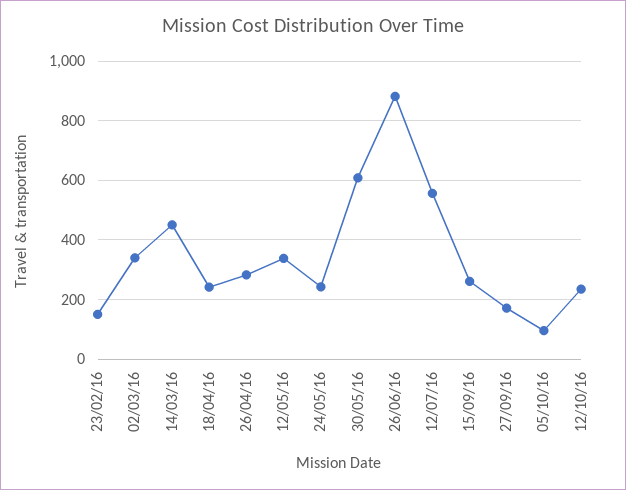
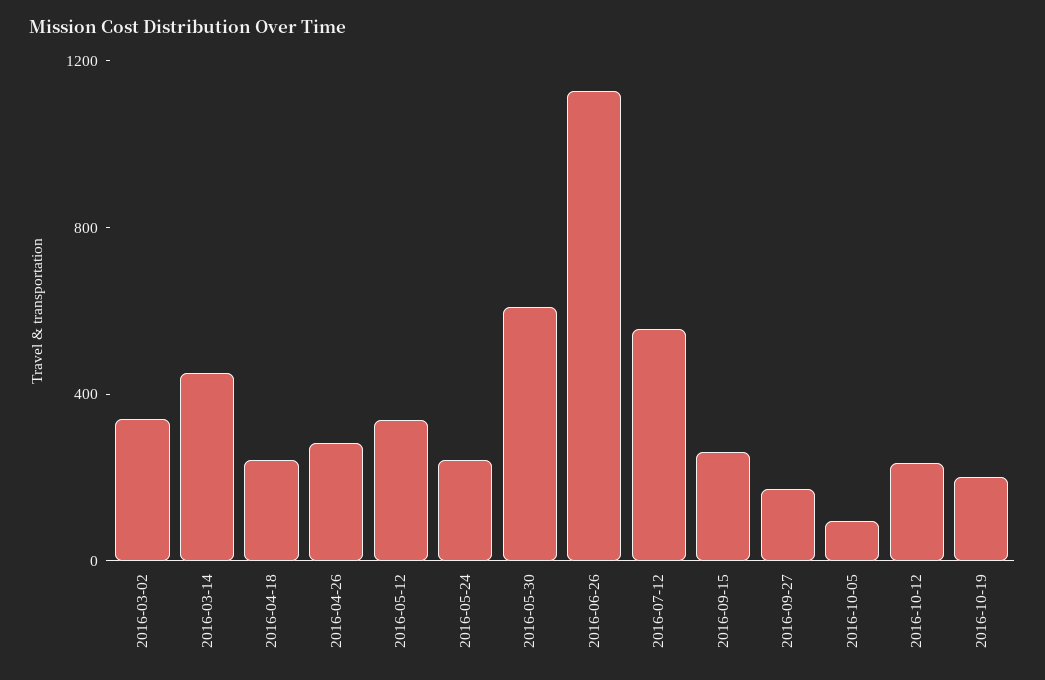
23/02/16: 150 -> none
26/06/16: 875 -> 1100
2016-10-19: none -> 200

